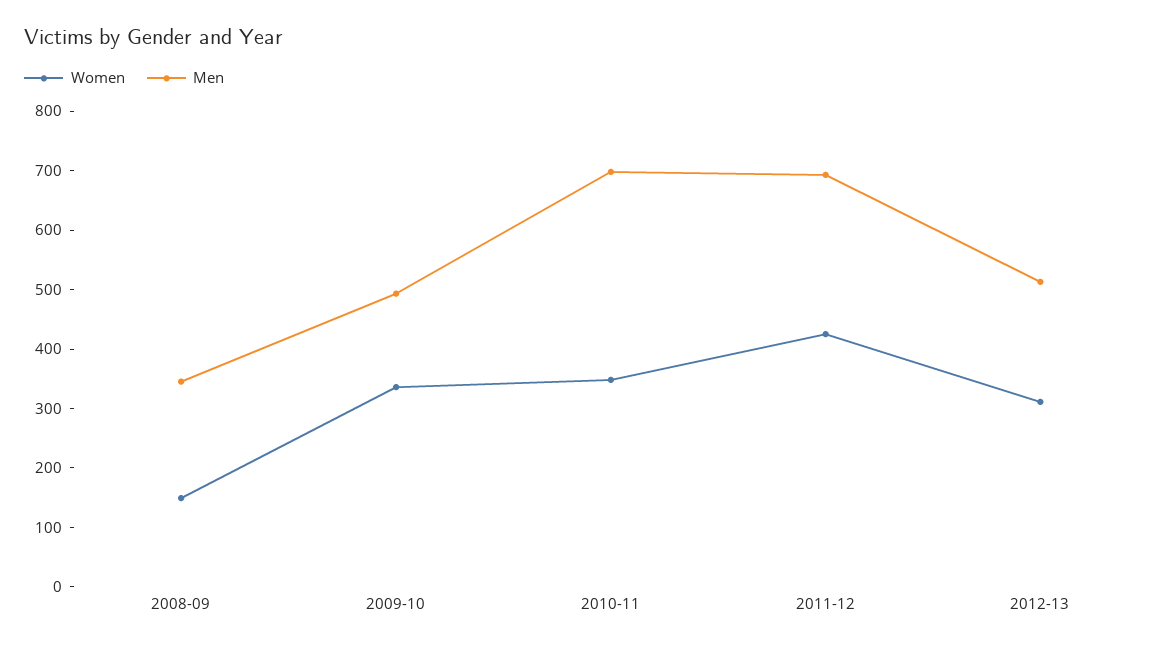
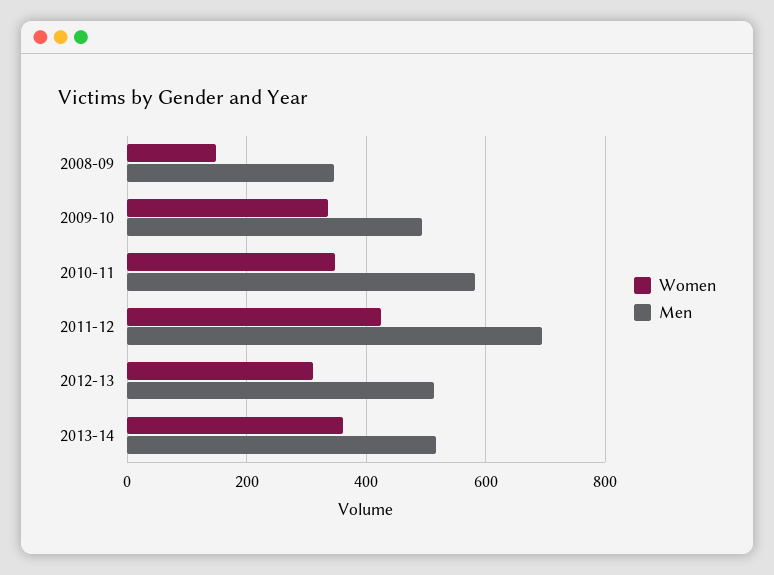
Men, 2010-11: 700 -> 580
Women, 2013-14: none -> 360
Men, 2013-14: none -> 520

